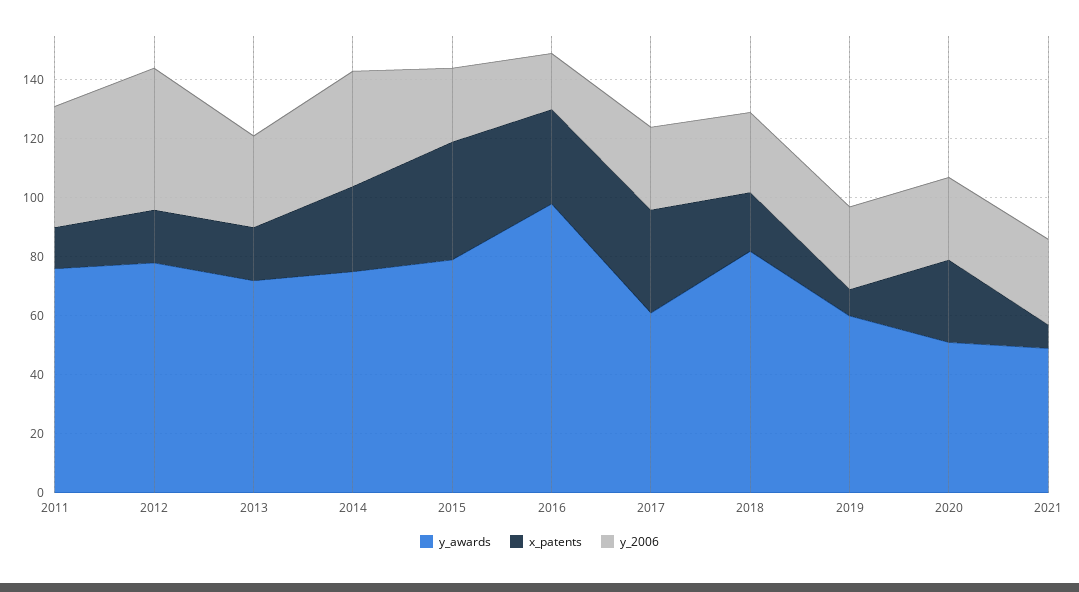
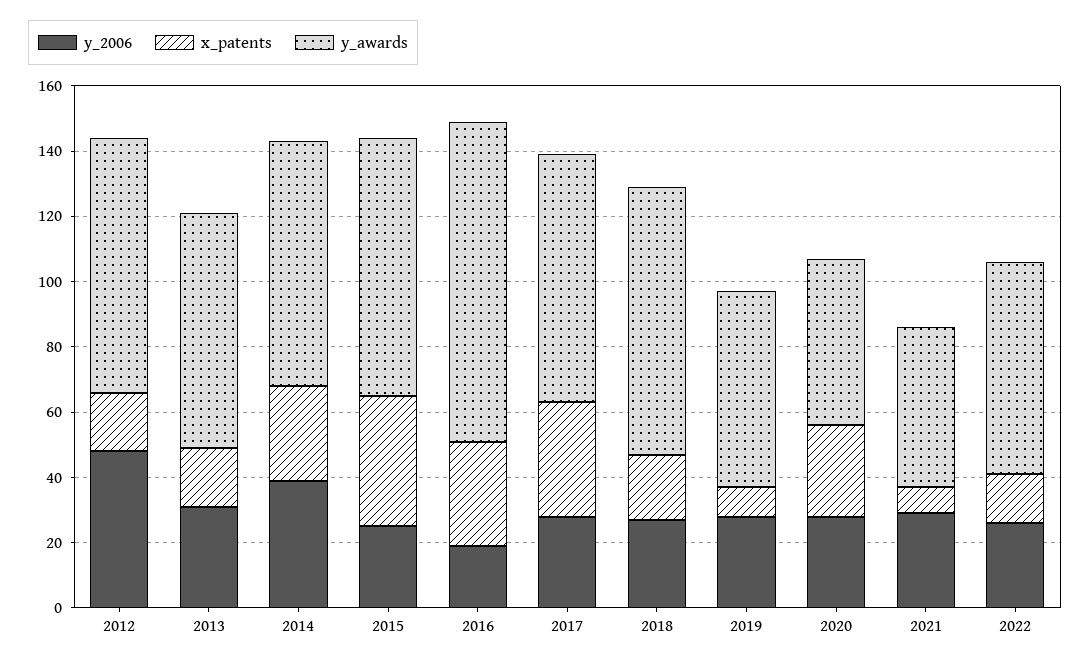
y_awards, 2011: 75 -> none
x_patents, 2011: 15 -> none
y_2006, 2011: 40 -> none
y_awards, 2017: 60 -> 75
y_2006, 2022: none -> 25
x_patents, 2022: none -> 15
y_awards, 2022: none -> 65

